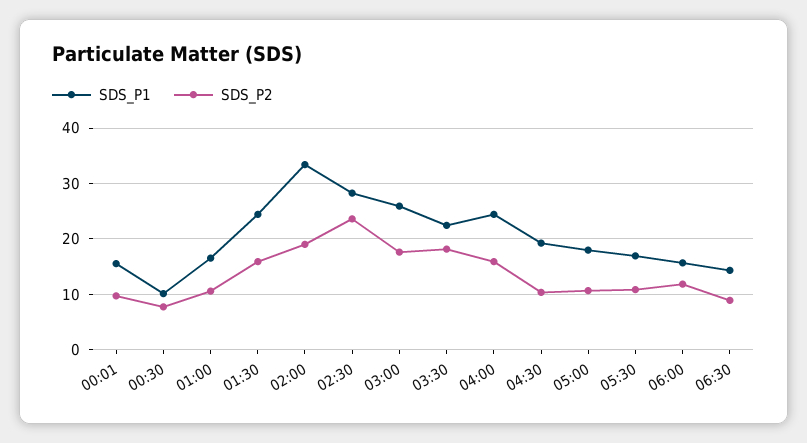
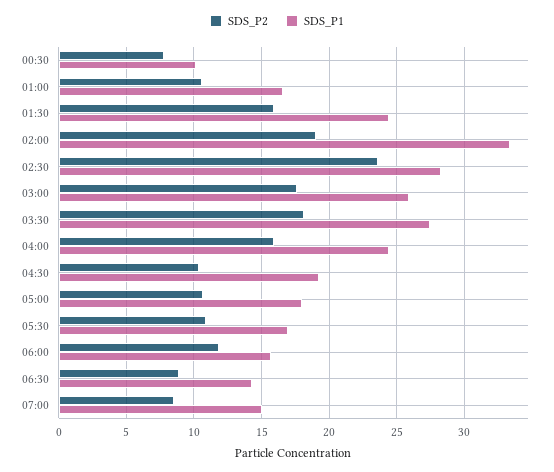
SDS_P1, 00:01: 16 -> none
SDS_P2, 00:01: 10 -> none
SDS_P1, 03:30: 22 -> 27.5
SDS_P2, 07:00: none -> 8.5
SDS_P1, 07:00: none -> 15

